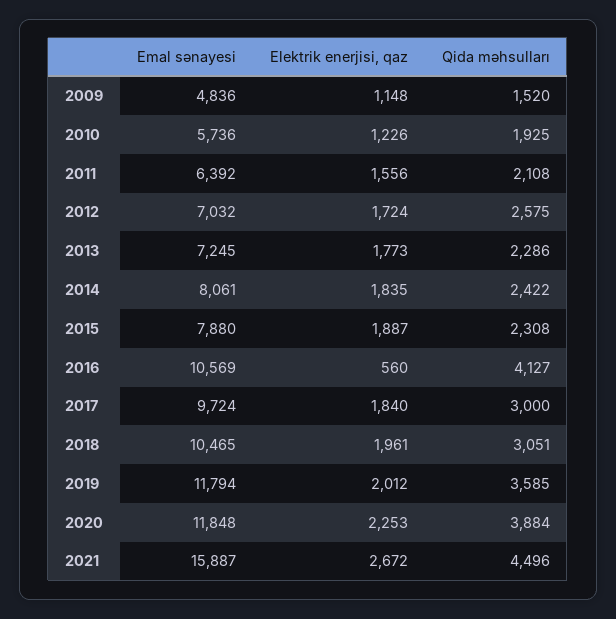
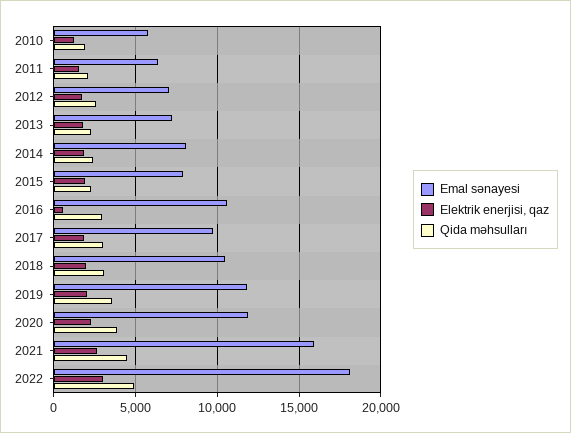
Emal sənayesi, 2009: 4836 -> none
Elektrik enerjisi, qaz, 2009: 1148 -> none
Qida məhsulları, 2009: 1520 -> none
Qida məhsulları, 2016: 4127 -> 3000
Emal sənayesi, 2022: none -> 18000
Elektrik enerjisi, qaz, 2022: none -> 3000
Qida məhsulları, 2022: none -> 5000

